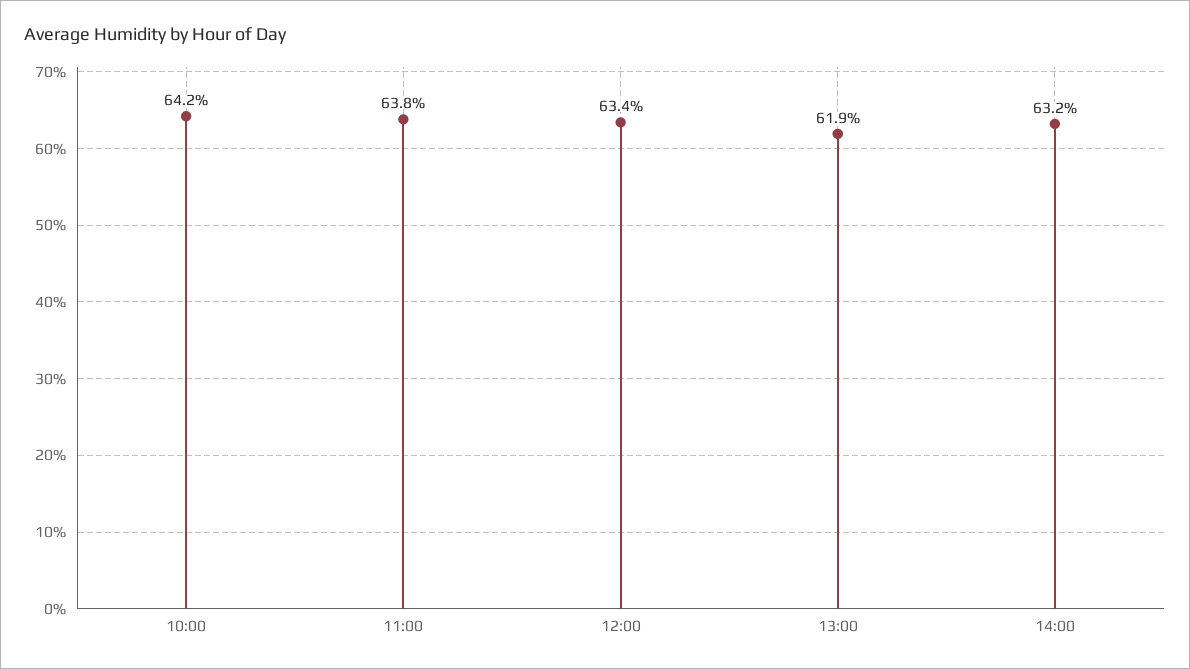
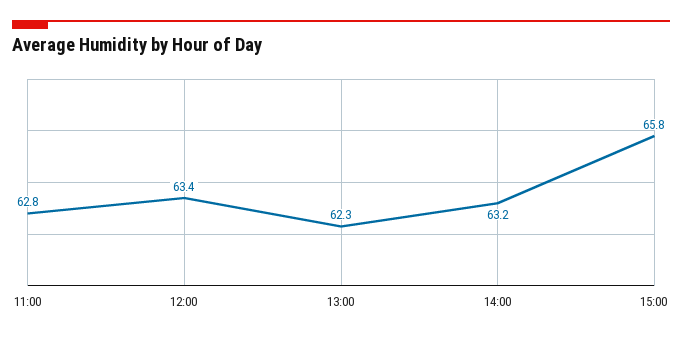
10:00: 64.2 -> none
11:00: 63.8 -> 62.8
13:00: 61.9 -> 62.3
15:00: none -> 65.8

